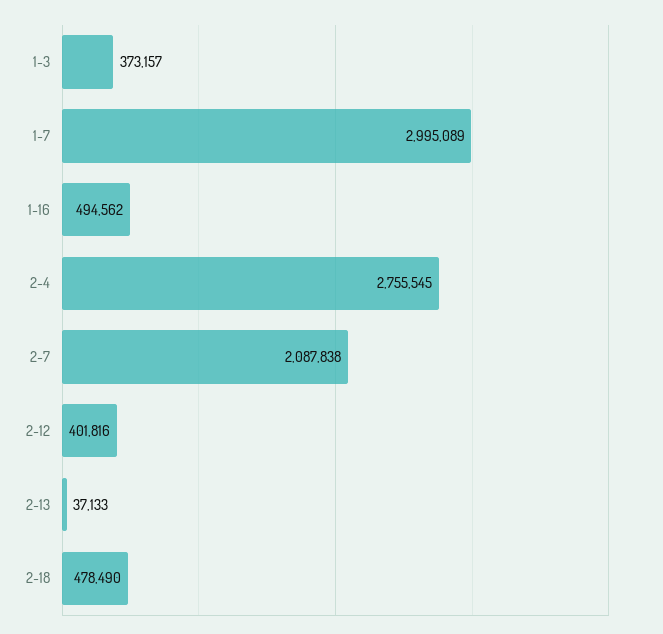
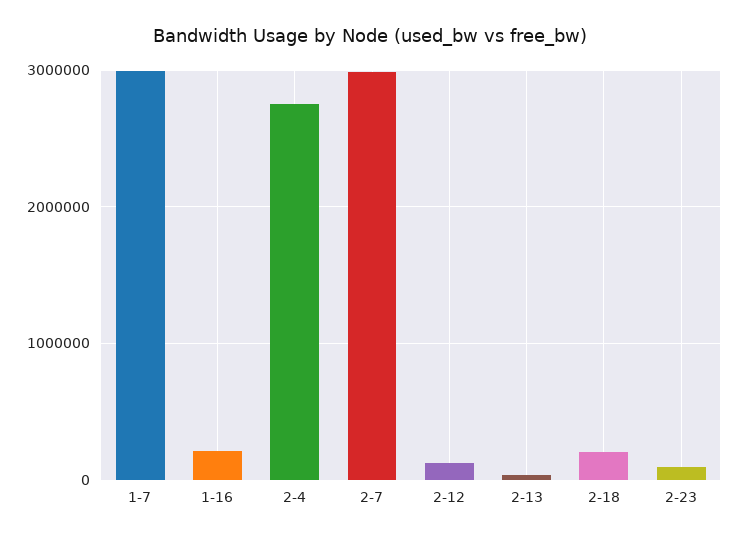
1-3: 373157 -> none
1-16: 494562 -> 200000
2-7: 2087838 -> 3000000
2-12: 401816 -> 100000
2-18: 478490 -> 200000
2-23: none -> 100000

